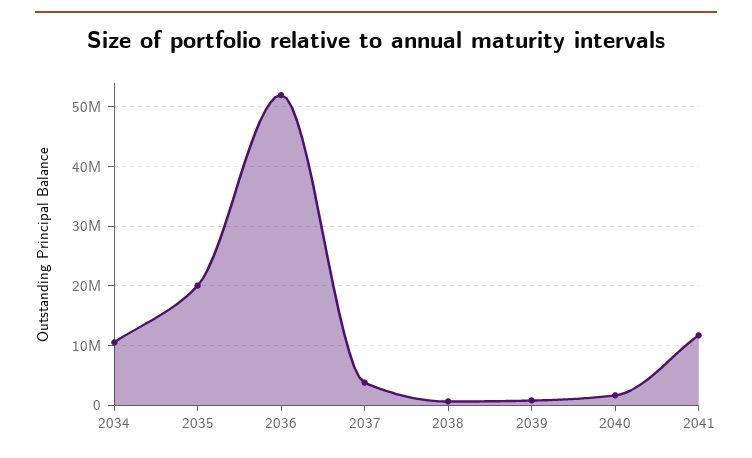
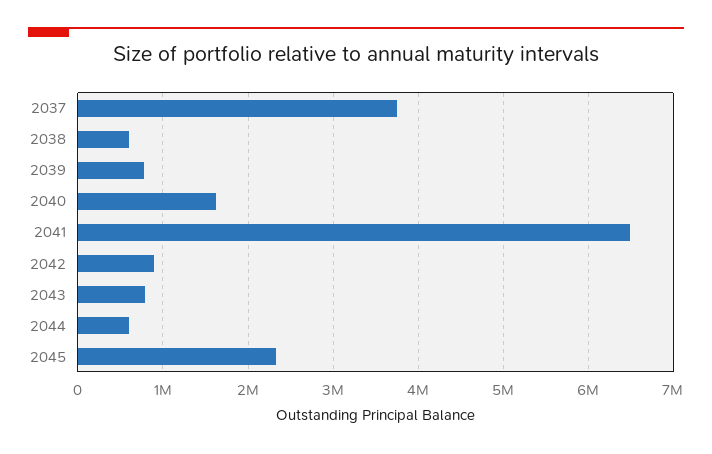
2034: 10000000 -> none
2035: 20000000 -> none
2036: 52000000 -> none
2041: 12000000 -> 6500000
2042: none -> 900000
2043: none -> 800000
2044: none -> 600000
2045: none -> 2300000

